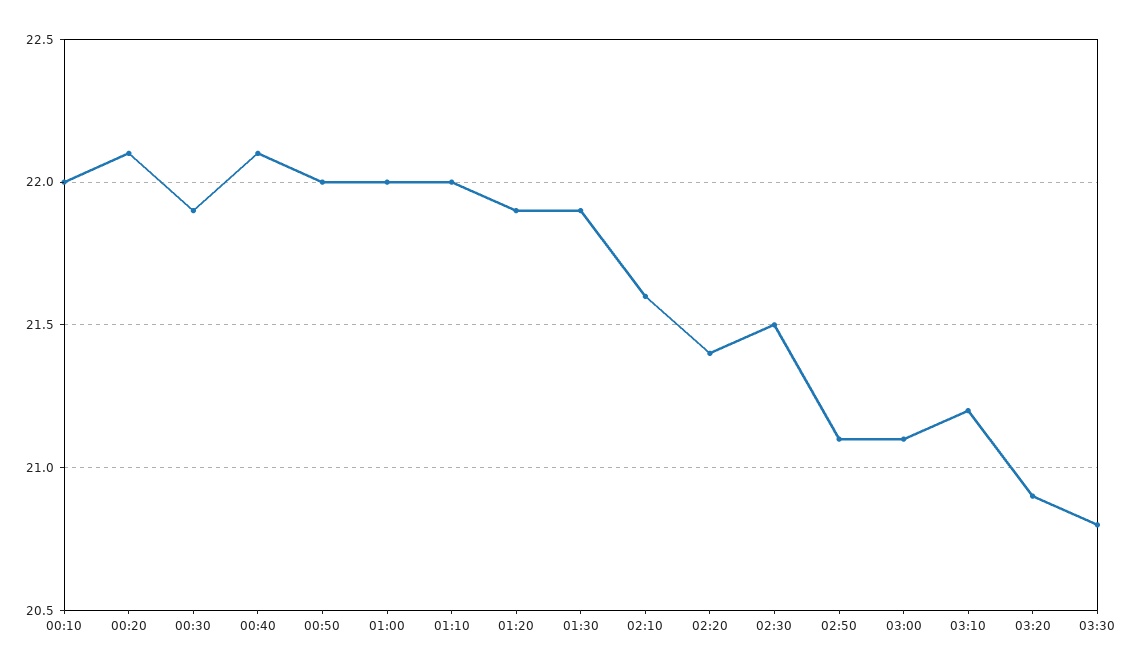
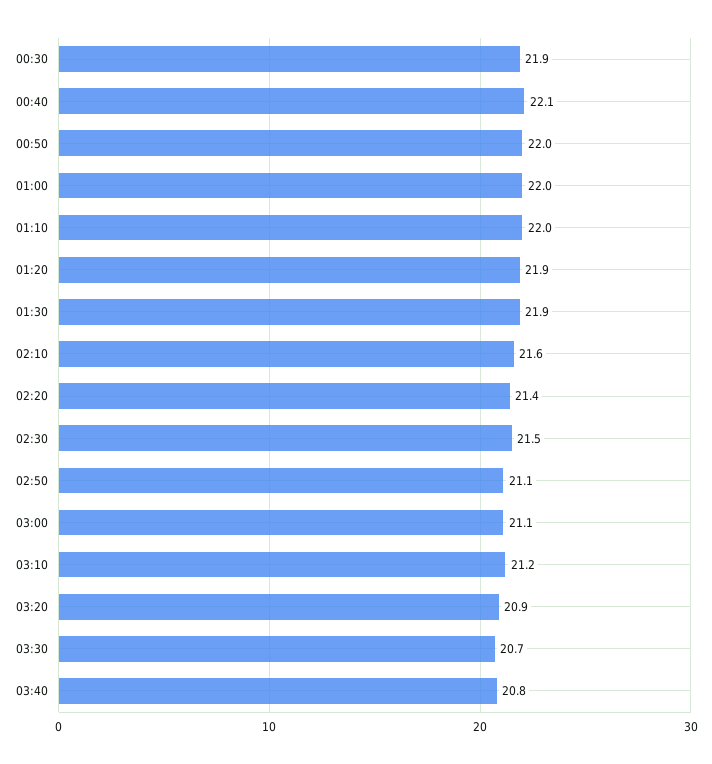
00:10: 22 -> none
00:20: 22.1 -> none
03:30: 20.8 -> 20.7
03:40: none -> 20.8

